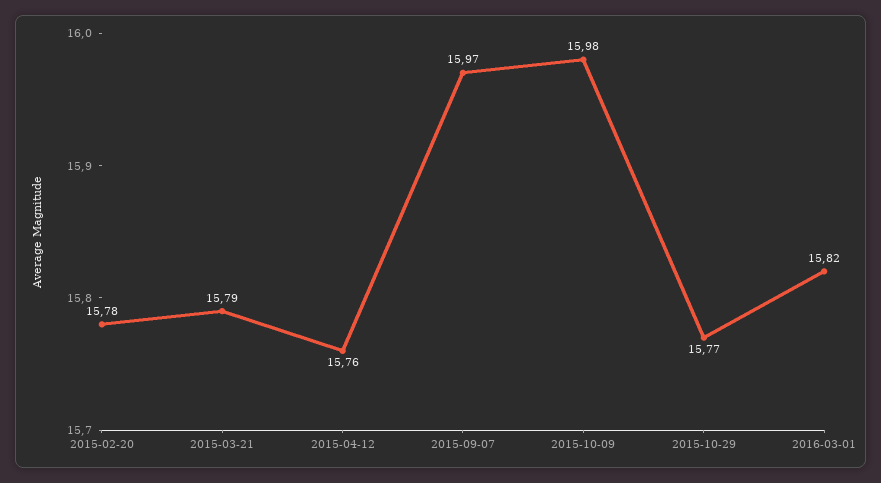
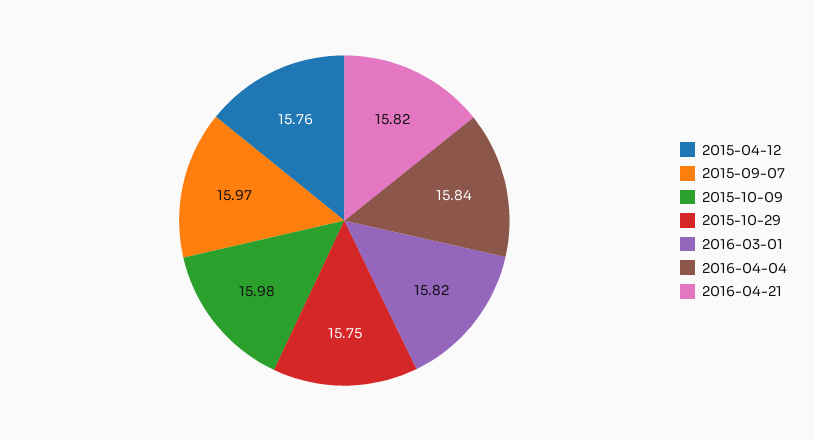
2015-02-20: 15.78 -> none
2015-03-21: 15.79 -> none
2015-10-29: 15.77 -> 15.75
2016-04-04: none -> 15.84
2016-04-21: none -> 15.82

